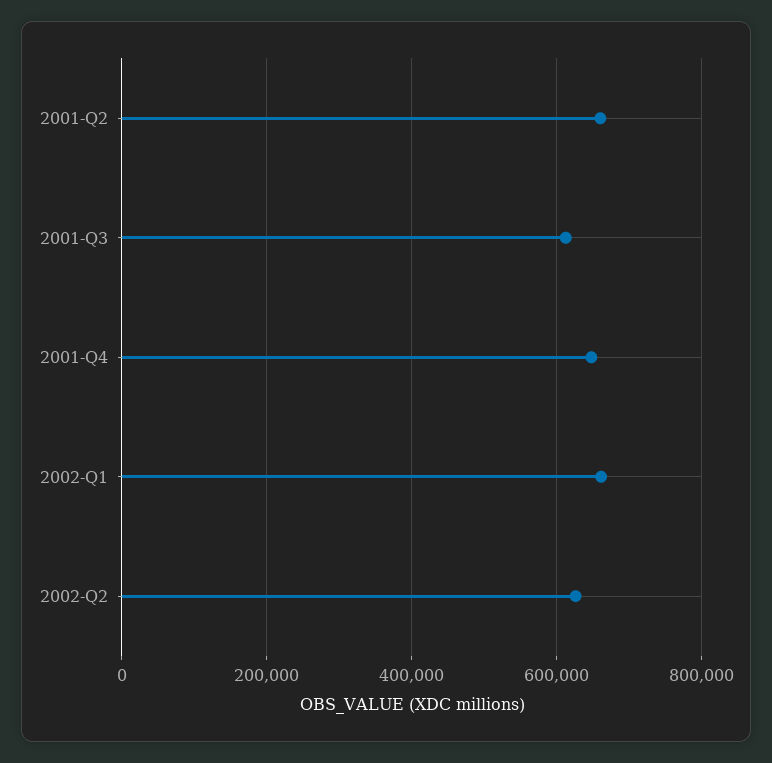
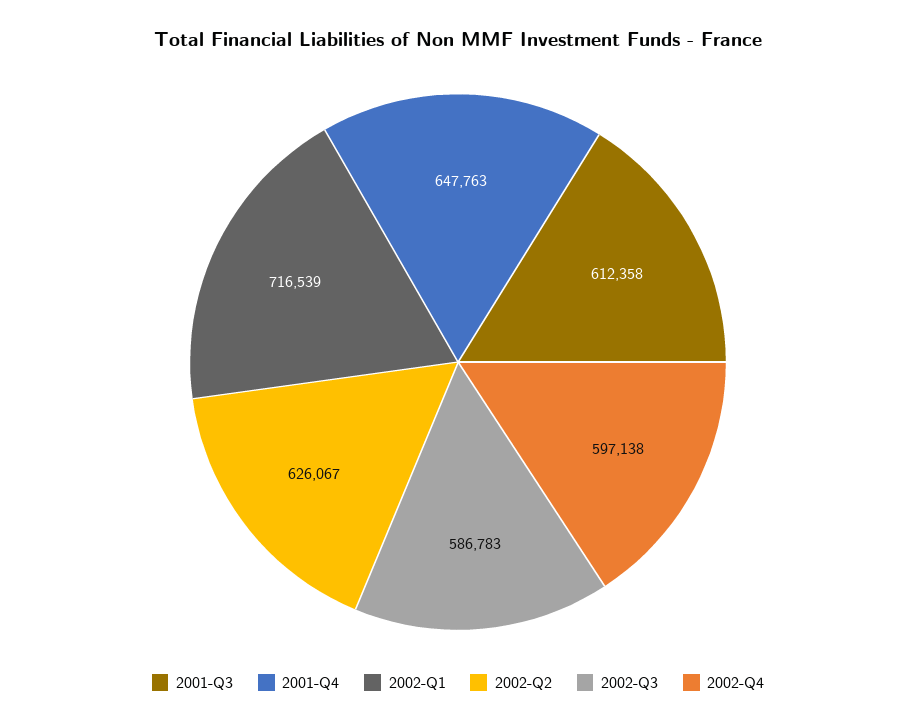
2001-Q2: 660000 -> none
2002-Q1: 660000 -> 716539
2002-Q3: none -> 586783
2002-Q4: none -> 597138

